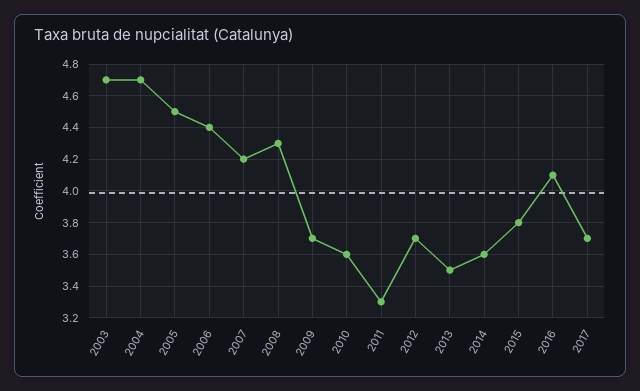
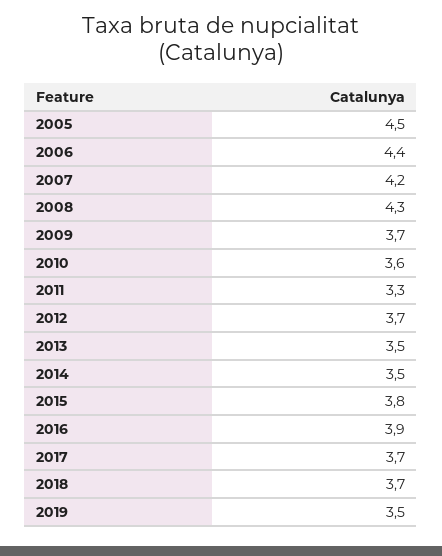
2003: 4.7 -> none
2004: 4.7 -> none
2014: 3.6 -> 3.5
2016: 4.1 -> 3.9
2018: none -> 3.7
2019: none -> 3.5

